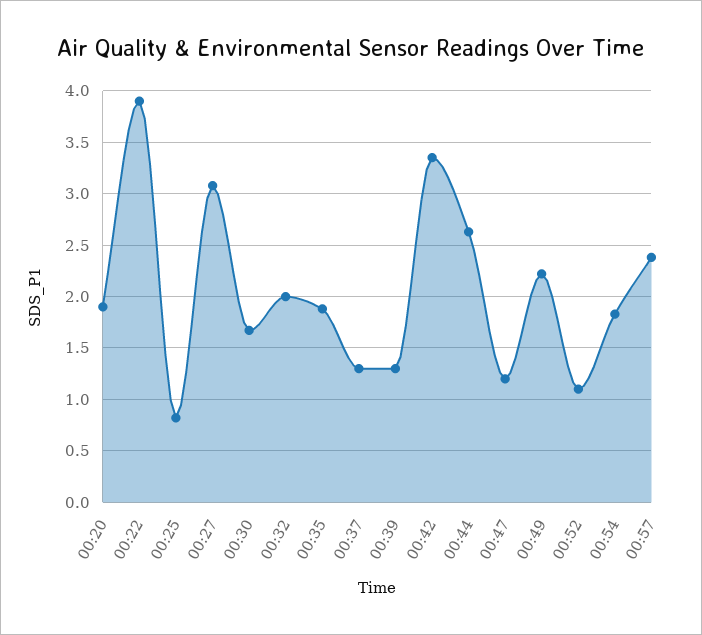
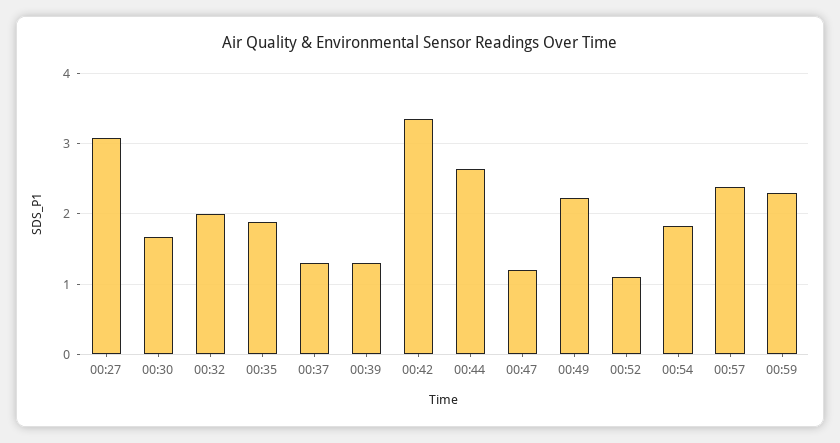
00:20: 1.9 -> none
00:22: 3.9 -> none
00:25: 0.8 -> none
00:59: none -> 2.3

